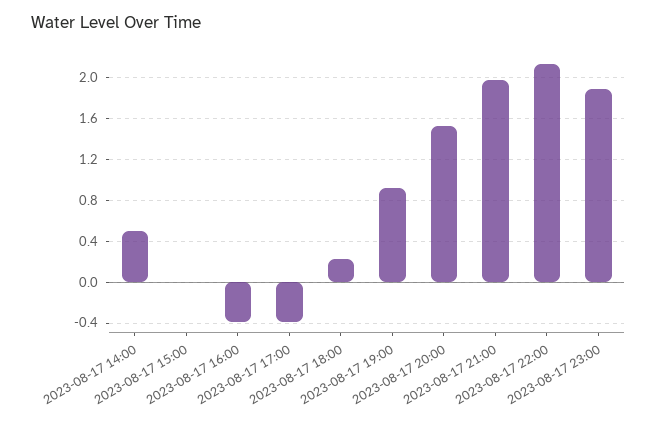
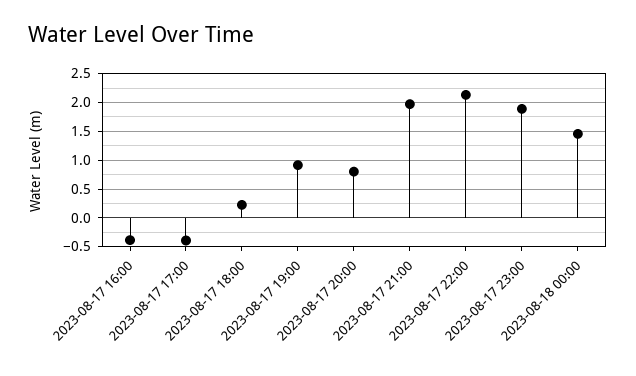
2023-08-17 14:00: 0.5 -> none
2023-08-17 15:00: 0 -> none
2023-08-17 20:00: 1.5 -> 0.75
2023-08-18 00:00: none -> 1.5

